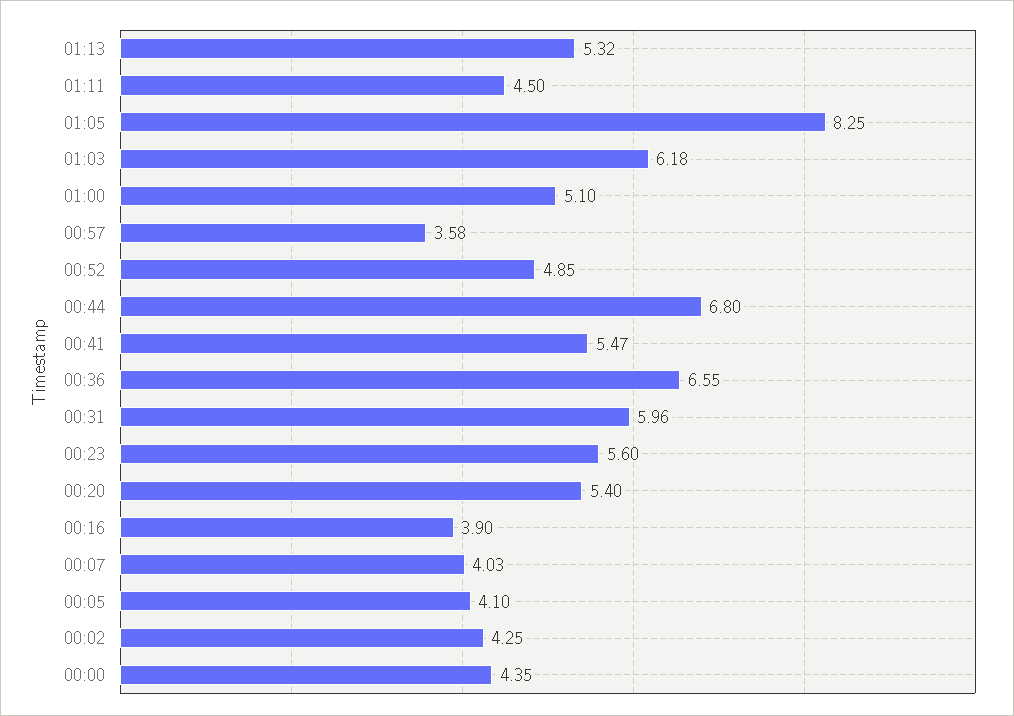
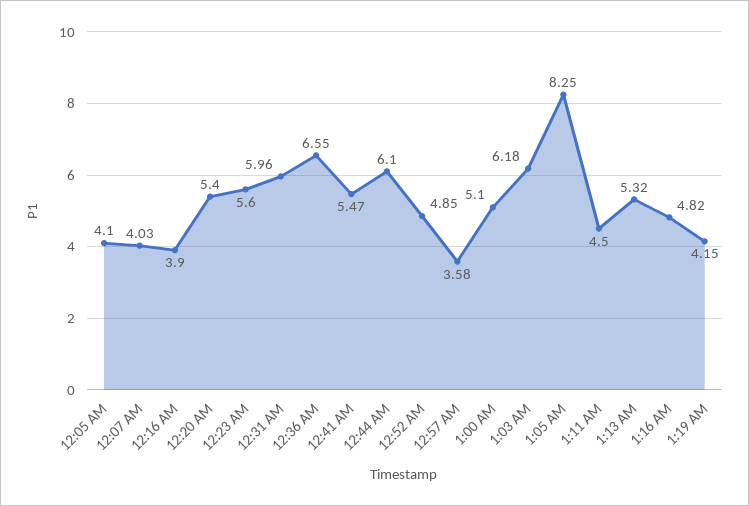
00:44: 6.8 -> 6.1
00:02: 4.25 -> none
00:00: 4.35 -> none
1:16 AM: none -> 4.82
1:19 AM: none -> 4.15

